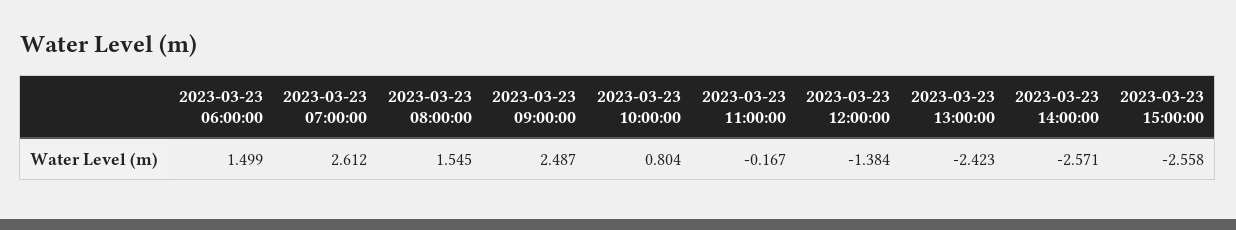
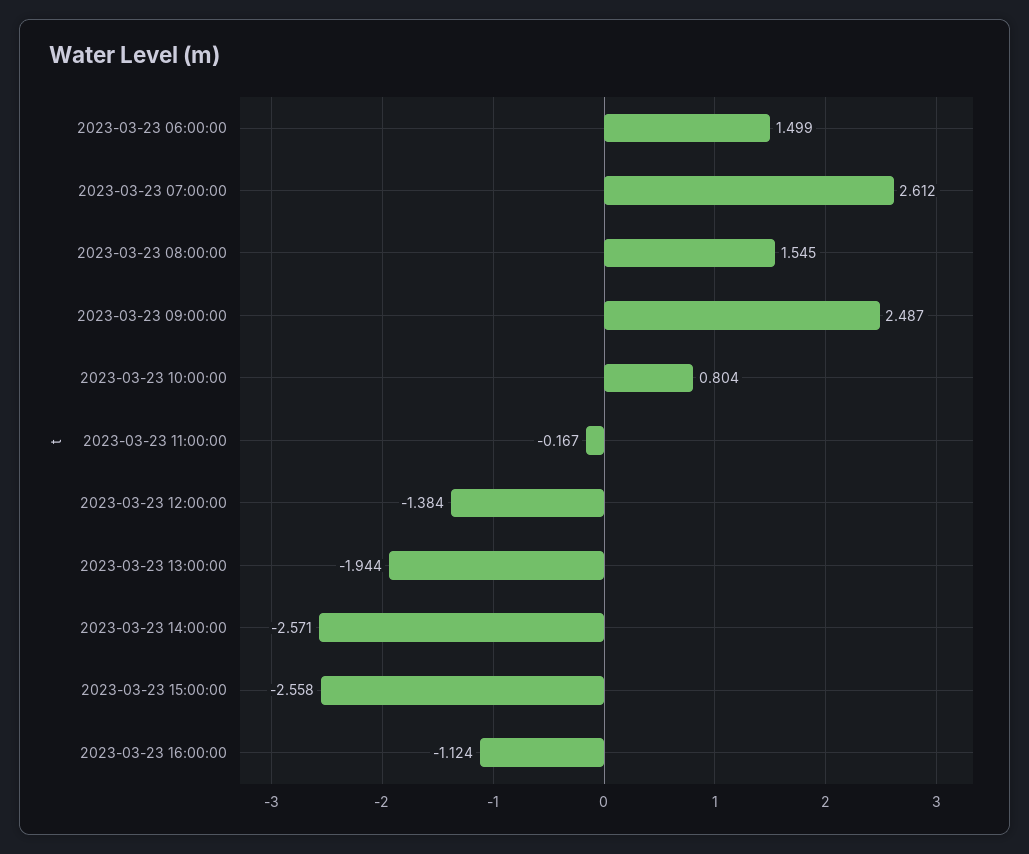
2023-03-23 13:00:00: -2.423 -> -1.944
2023-03-23 16:00:00: none -> -1.124

